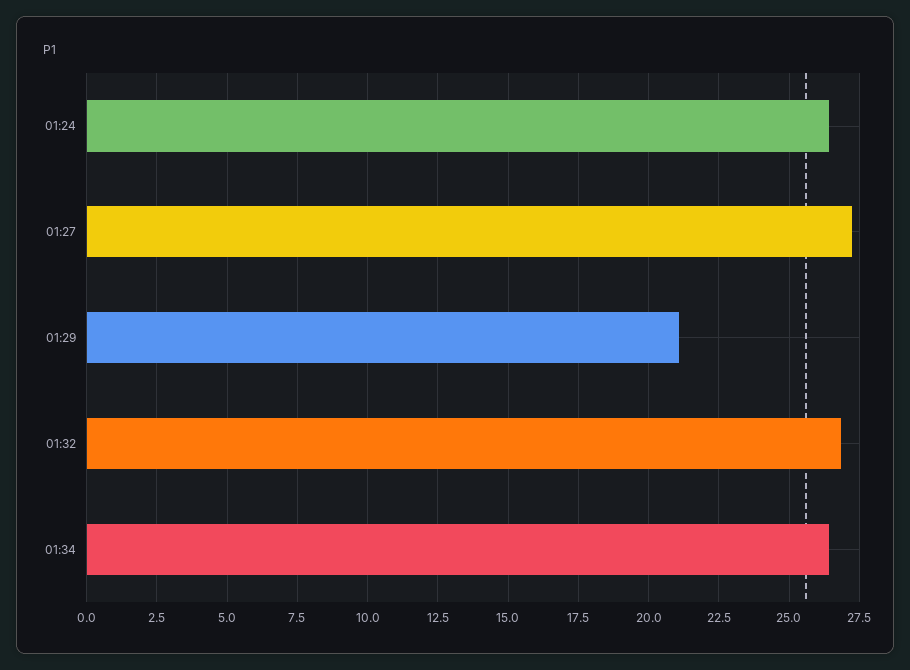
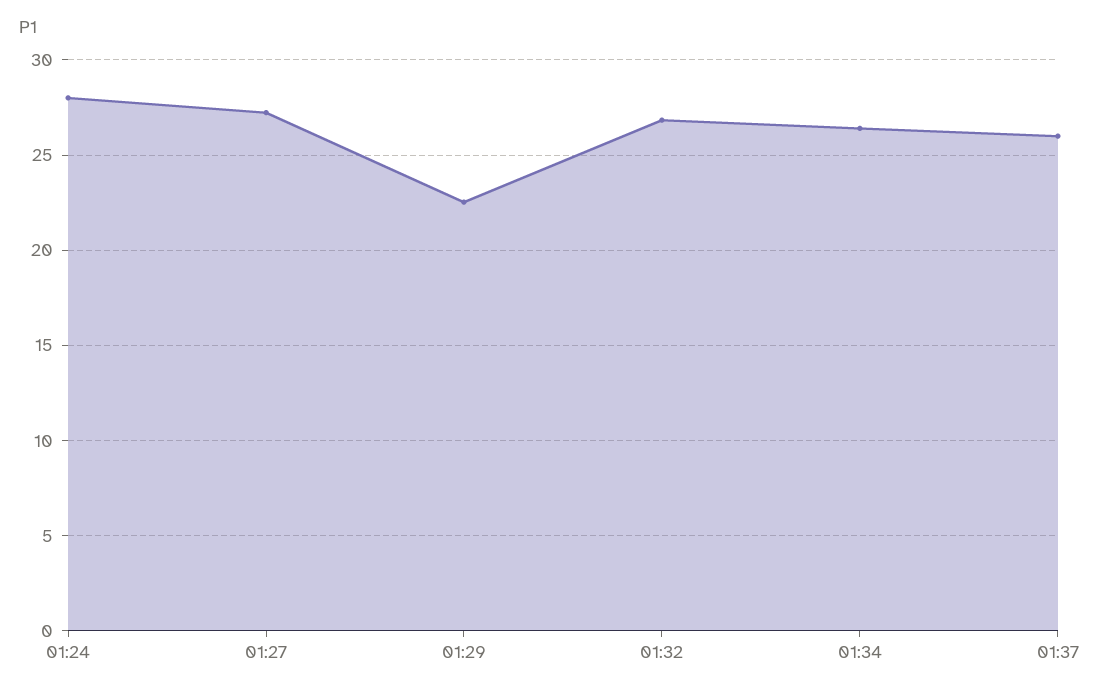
01:24: 26.5 -> 28
01:29: 21 -> 22.5
01:37: none -> 26

